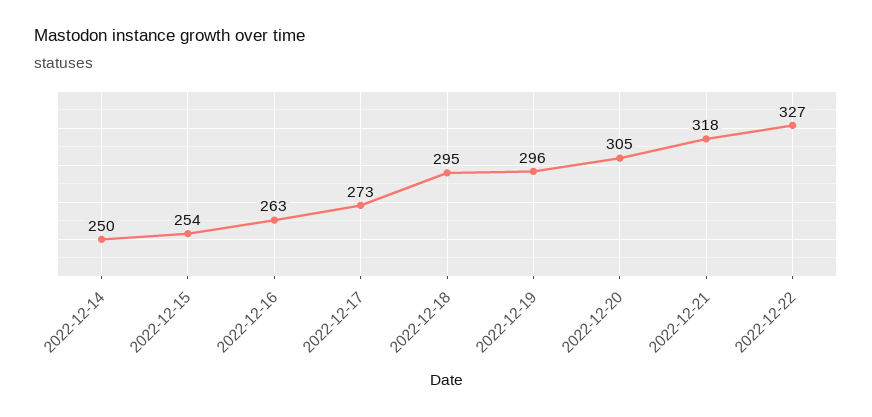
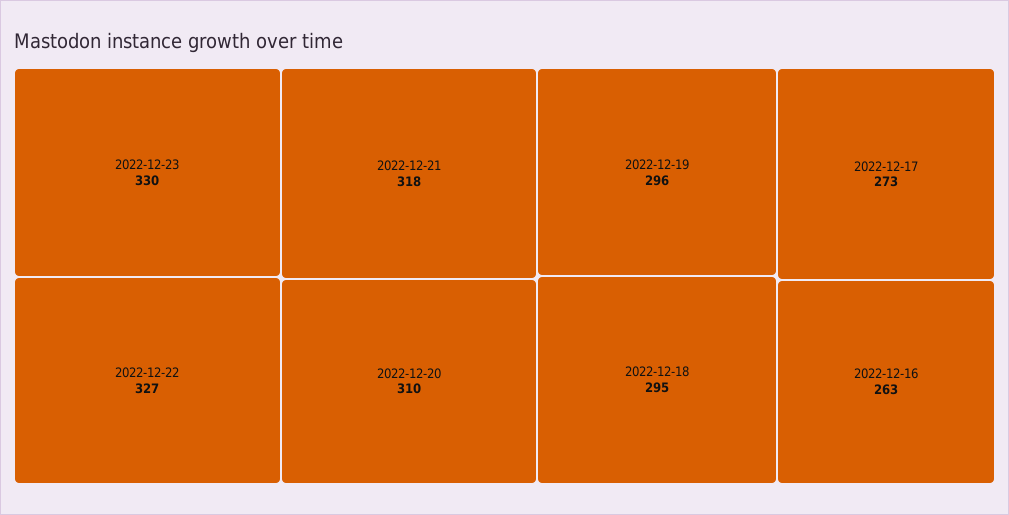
2022-12-14: 250 -> none
2022-12-15: 254 -> none
2022-12-20: 305 -> 310
2022-12-23: none -> 330

